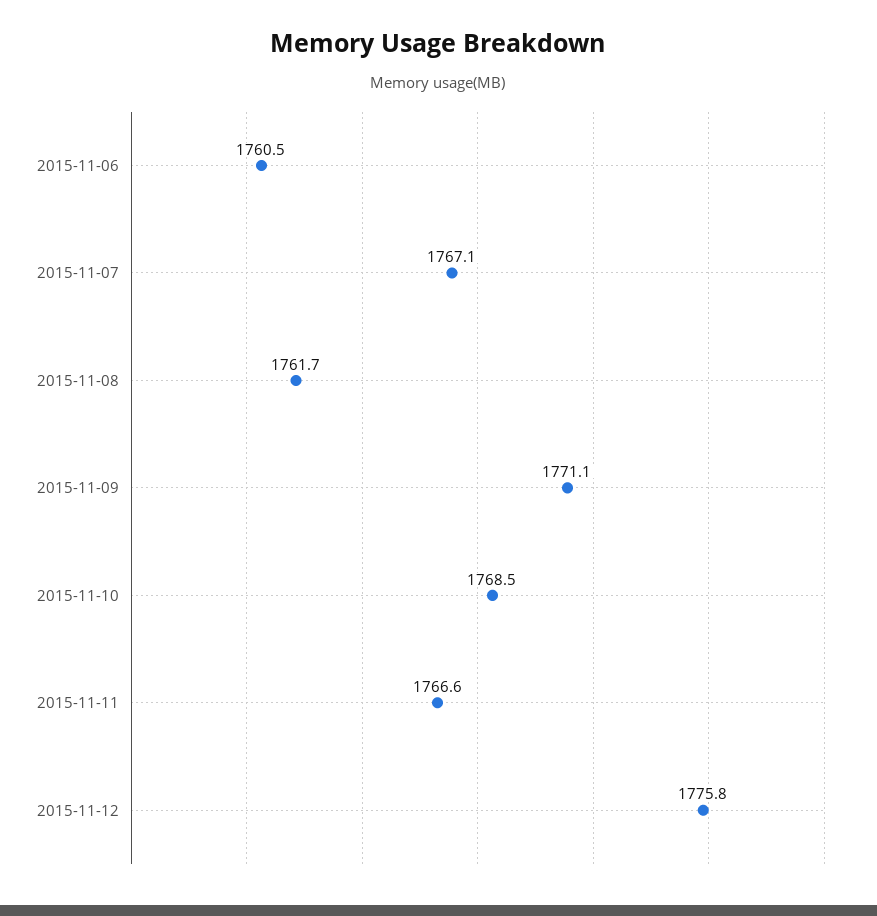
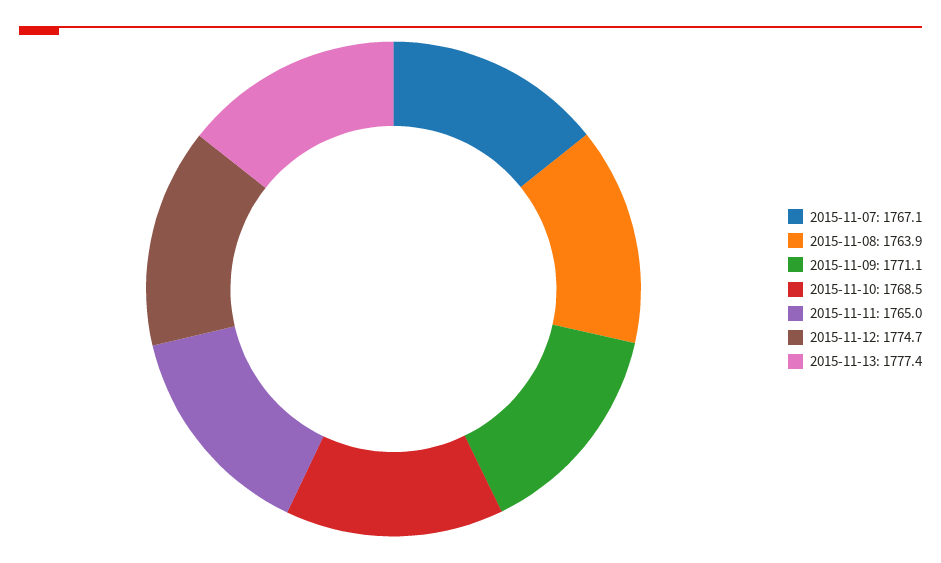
2015-11-06: 1760.5 -> none
2015-11-08: 1761.7 -> 1763.9
2015-11-11: 1766.6 -> 1765
2015-11-12: 1775.8 -> 1774.7
2015-11-13: none -> 1777.4

